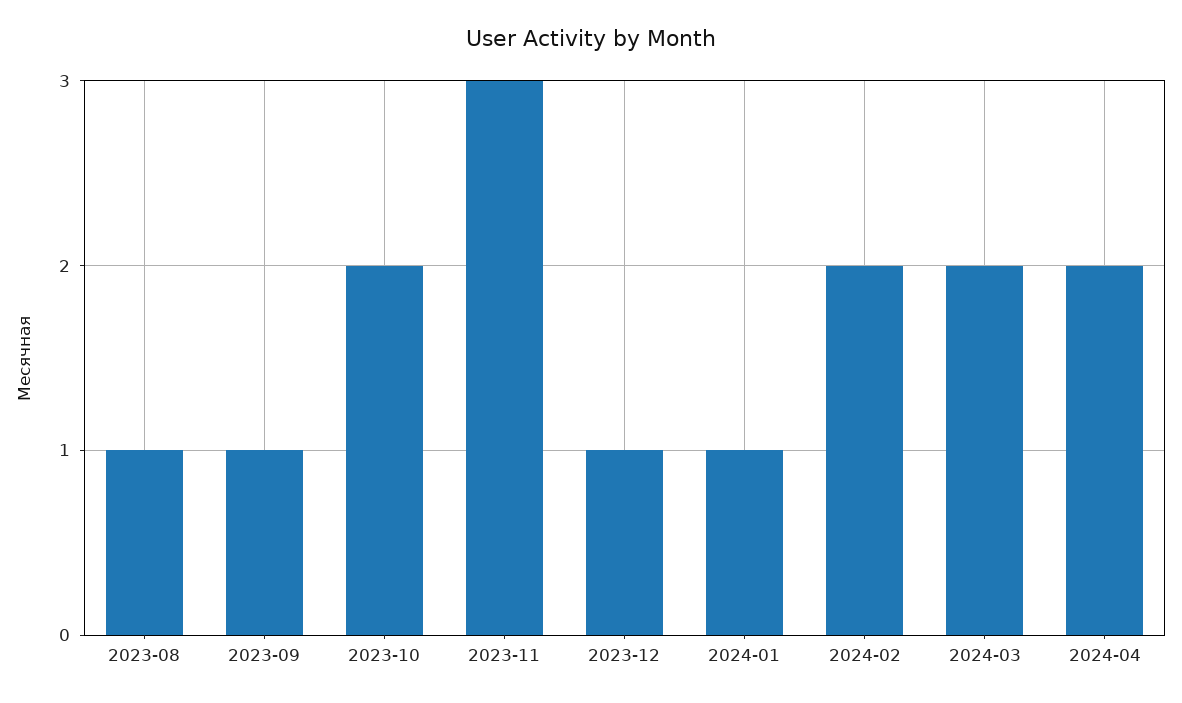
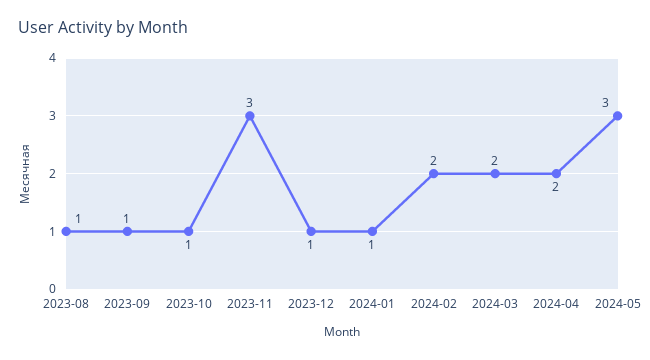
2023-10: 2 -> 1
2024-05: none -> 3

